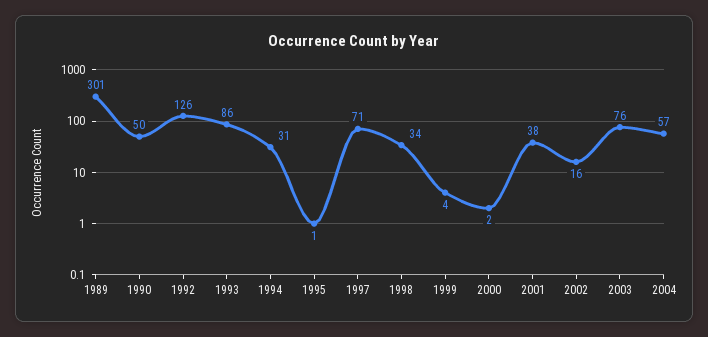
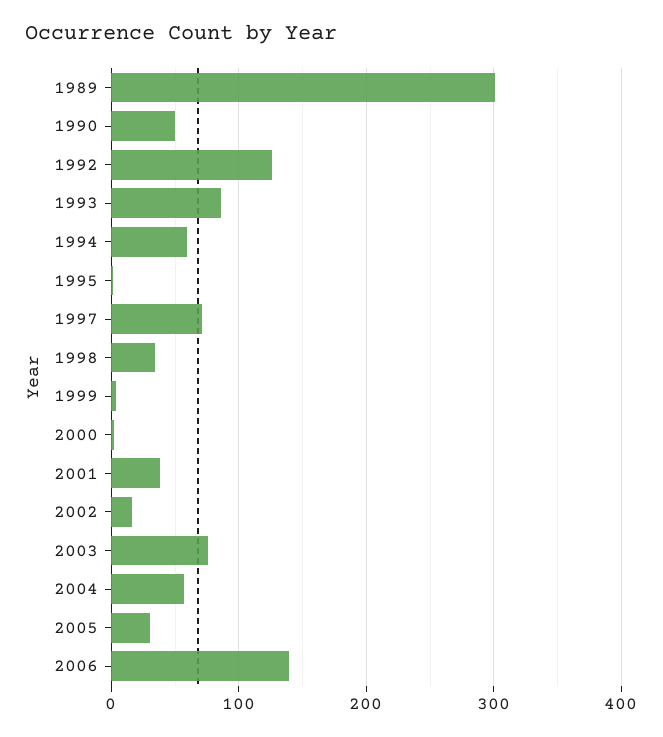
1994: 31 -> 60
2005: none -> 30
2006: none -> 140

